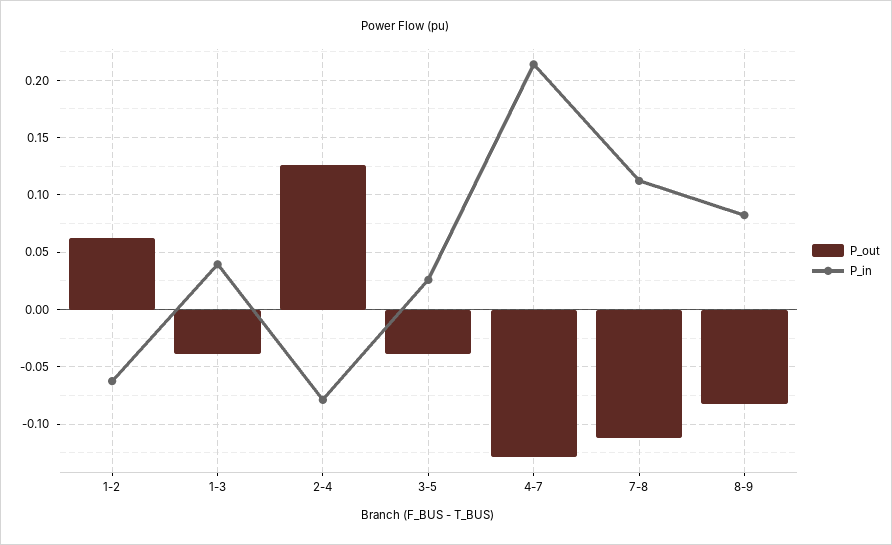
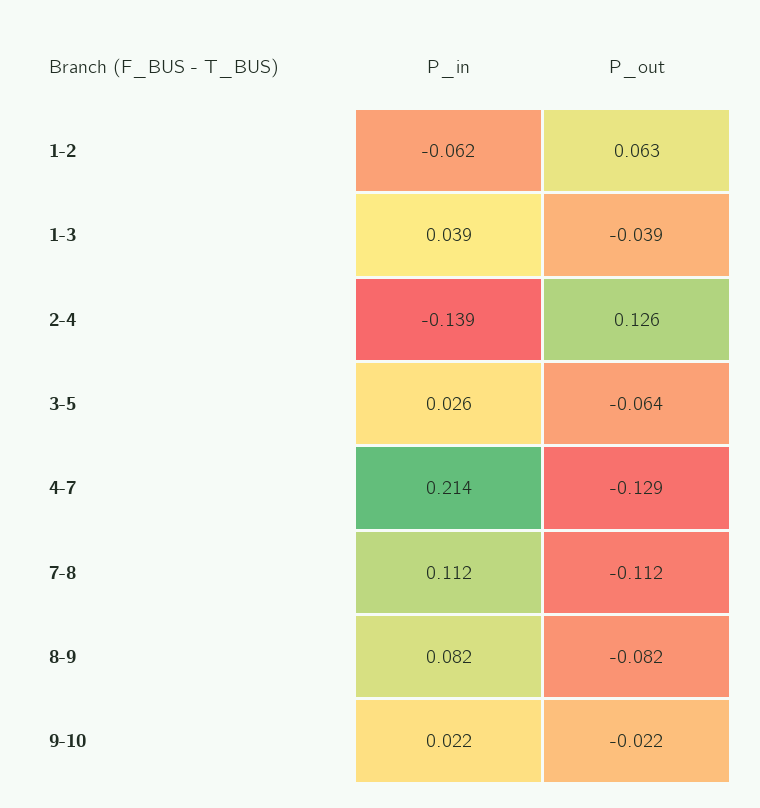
P_in, 2-4: -0.08 -> -0.139
P_out, 3-5: -0.04 -> -0.064
P_in, 9-10: none -> 0.022
P_out, 9-10: none -> -0.022

